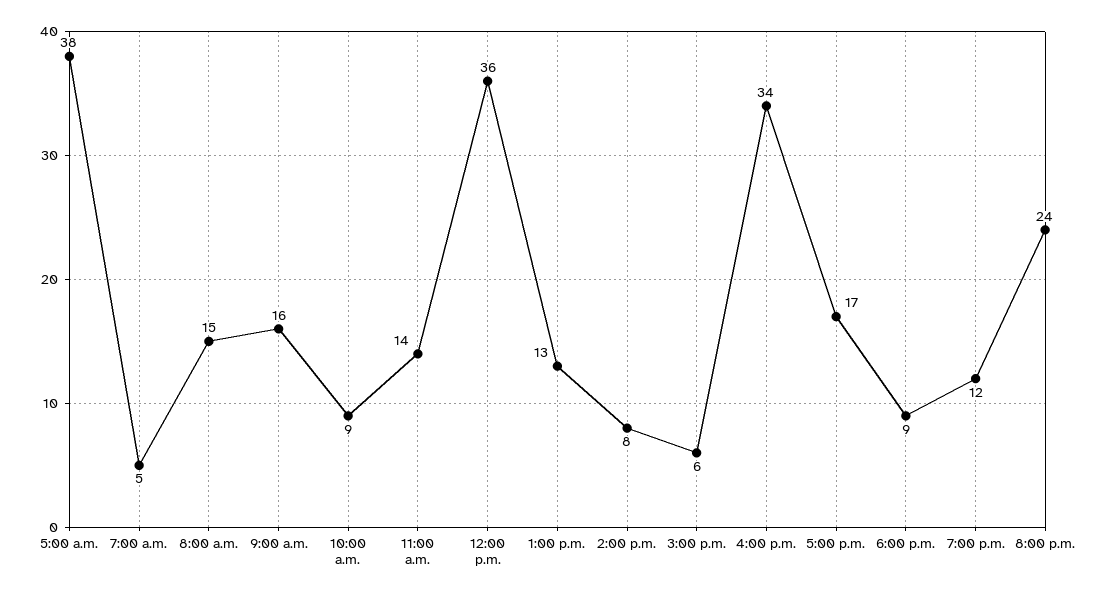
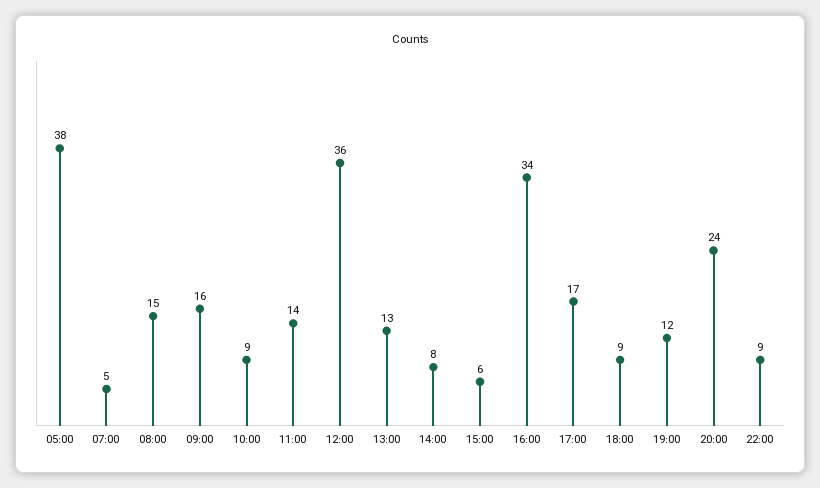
22:00: none -> 9

